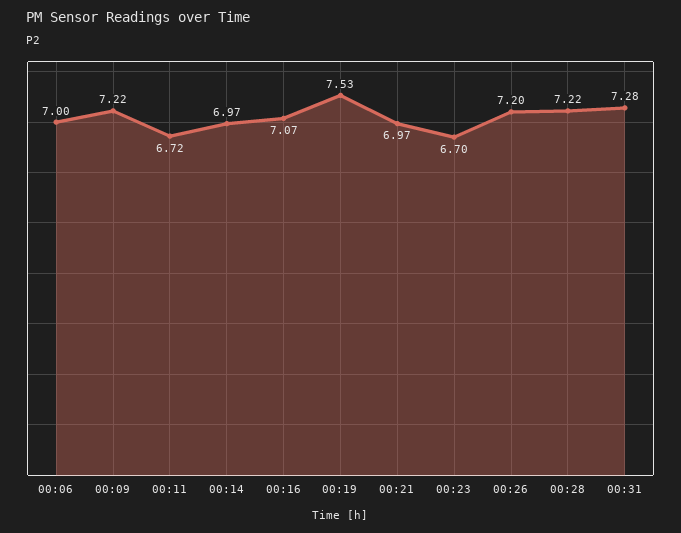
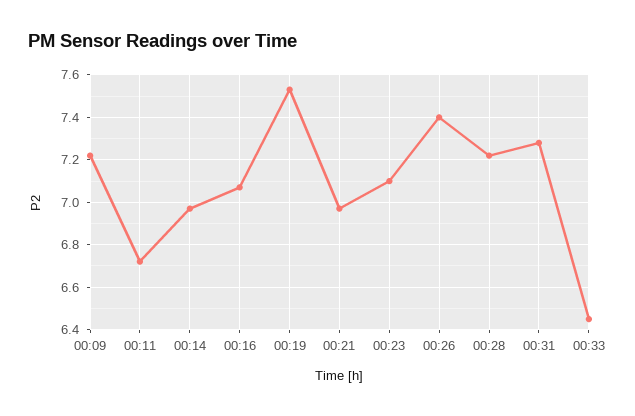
00:06: 7 -> none
00:23: 6.7 -> 7.1
00:26: 7.2 -> 7.4
00:33: none -> 6.45

